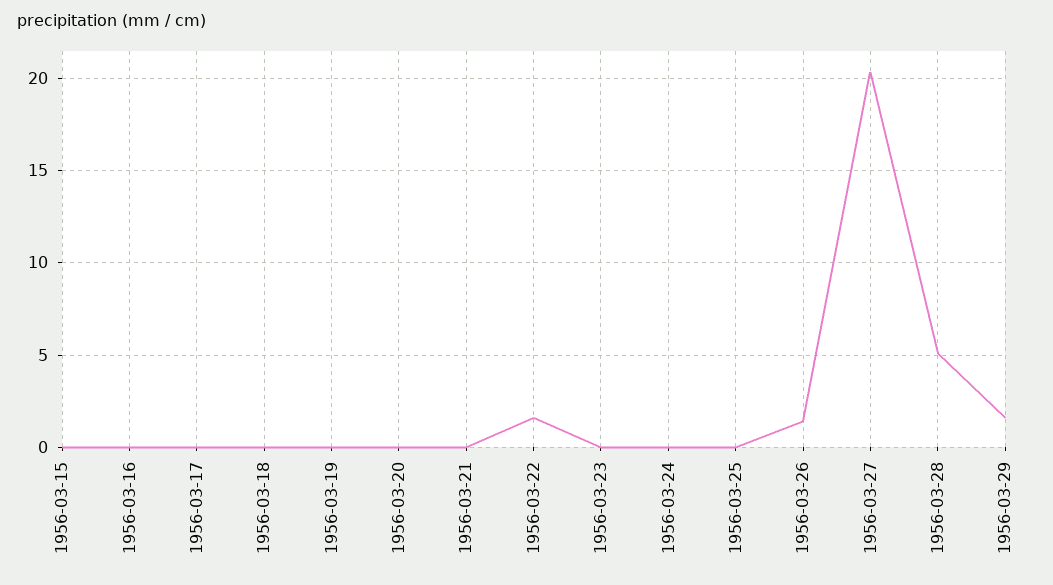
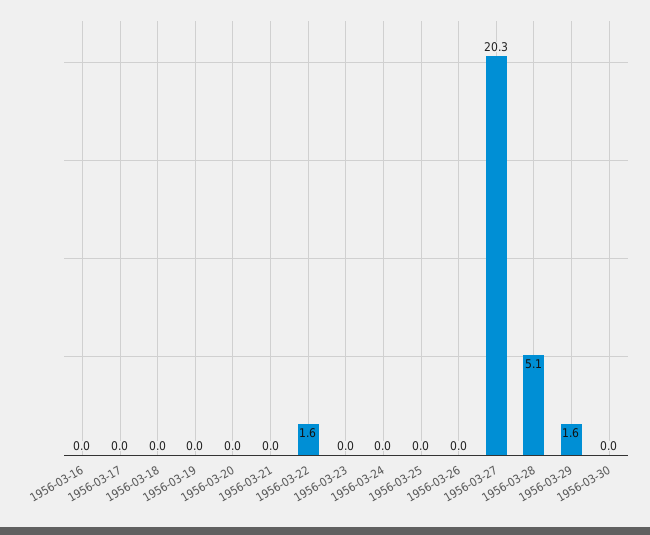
1956-03-15: 0 -> none
1956-03-26: 1.5 -> 0
1956-03-30: none -> 0

